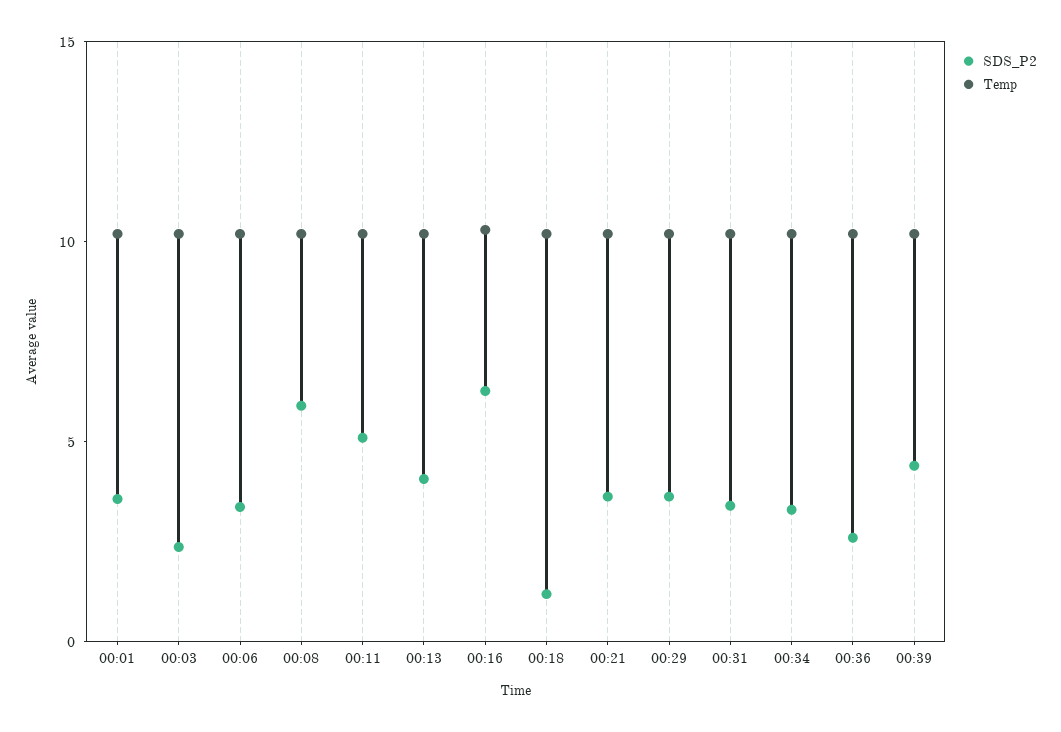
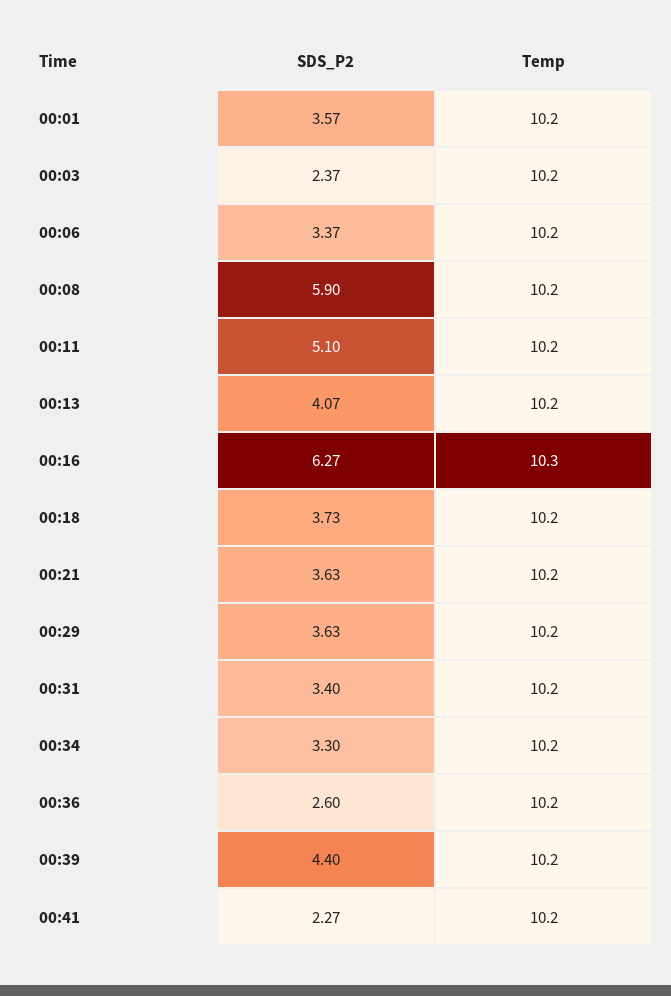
SDS_P2, 00:18: 1 -> 3.73
SDS_P2, 00:41: none -> 2.27
Temp, 00:41: none -> 10.2

